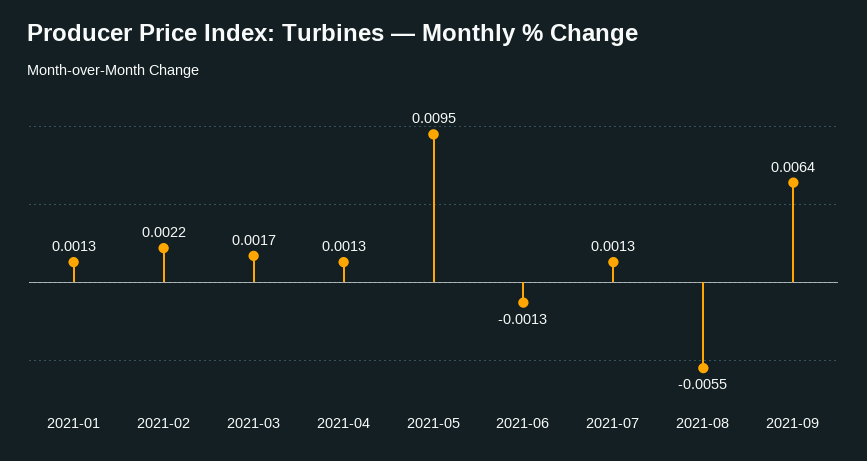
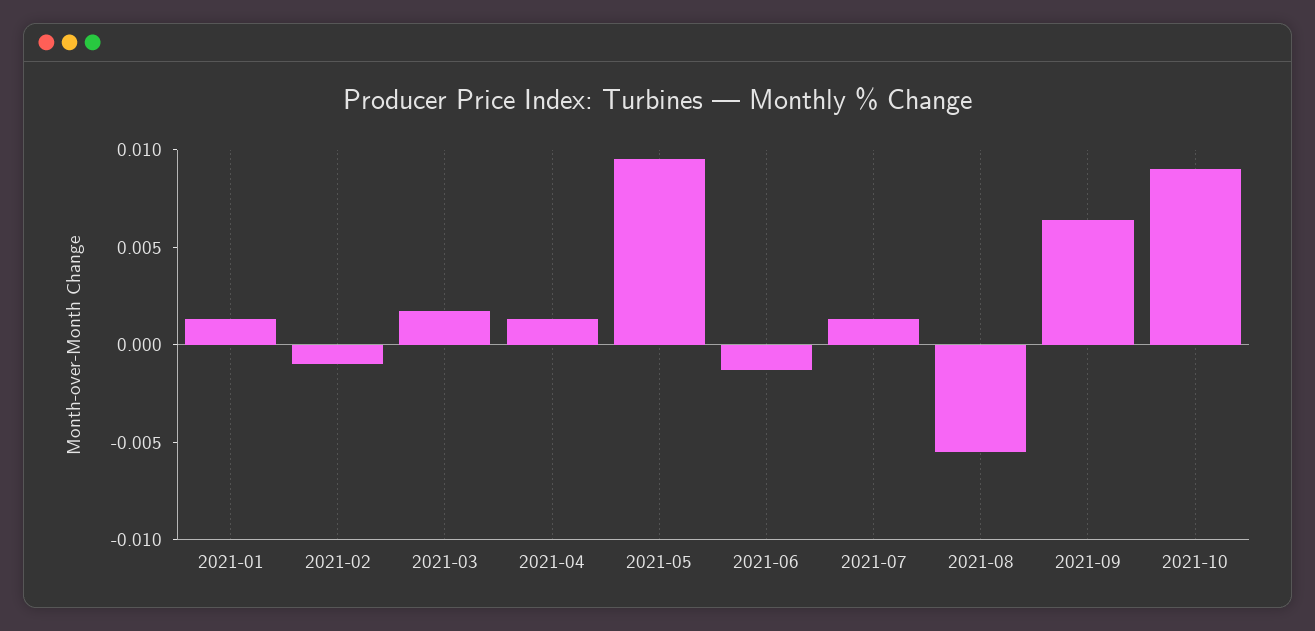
2021-02: 0.0022 -> -0.001
2021-10: none -> 0.009

